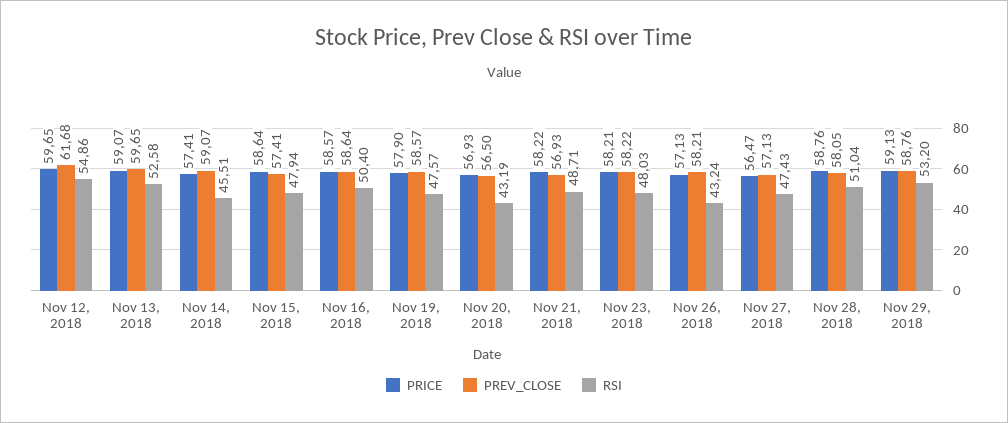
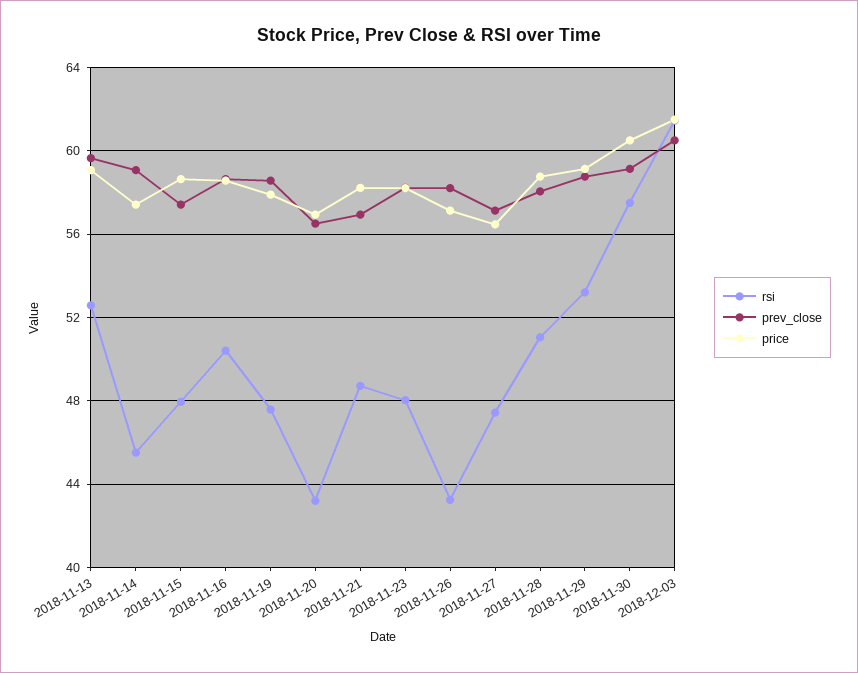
PRICE, Nov 12, 2018: 59.65 -> none
PREV_CLOSE, Nov 12, 2018: 61.68 -> none
RSI, Nov 12, 2018: 54.86 -> none
RSI, 2018-11-30: none -> 57.5
PREV_CLOSE, 2018-11-30: none -> 59
PRICE, 2018-11-30: none -> 60.5
RSI, 2018-12-03: none -> 61.5
PREV_CLOSE, 2018-12-03: none -> 60.5
PRICE, 2018-12-03: none -> 61.5

